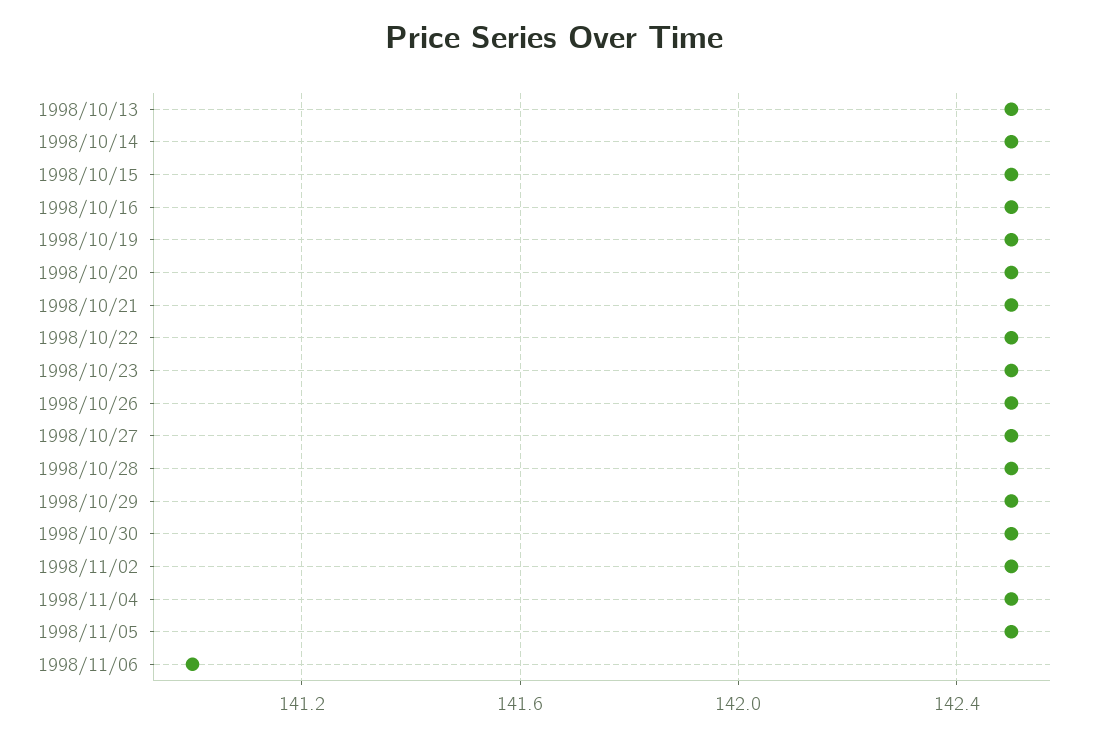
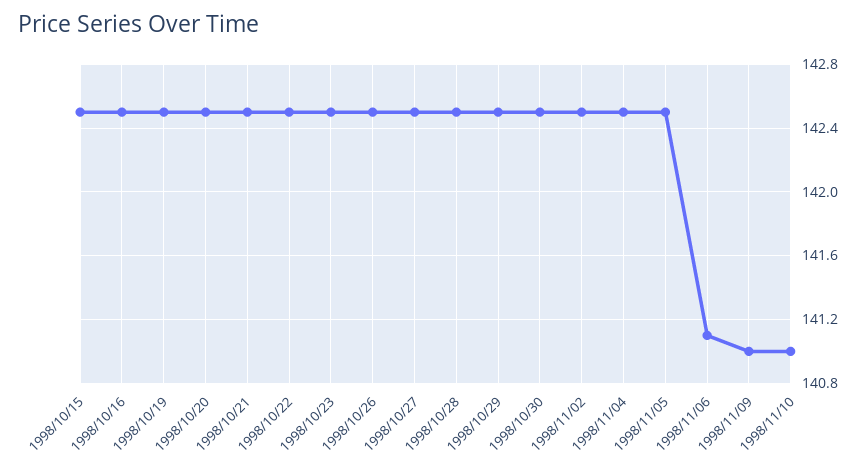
1998/10/13: 142.5 -> none
1998/10/14: 142.5 -> none
1998/11/06: 141 -> 141.1
1998/11/09: none -> 141
1998/11/10: none -> 141

